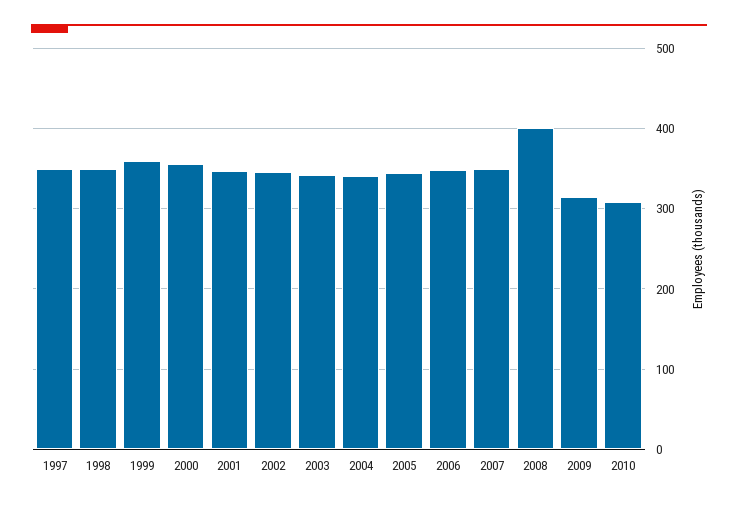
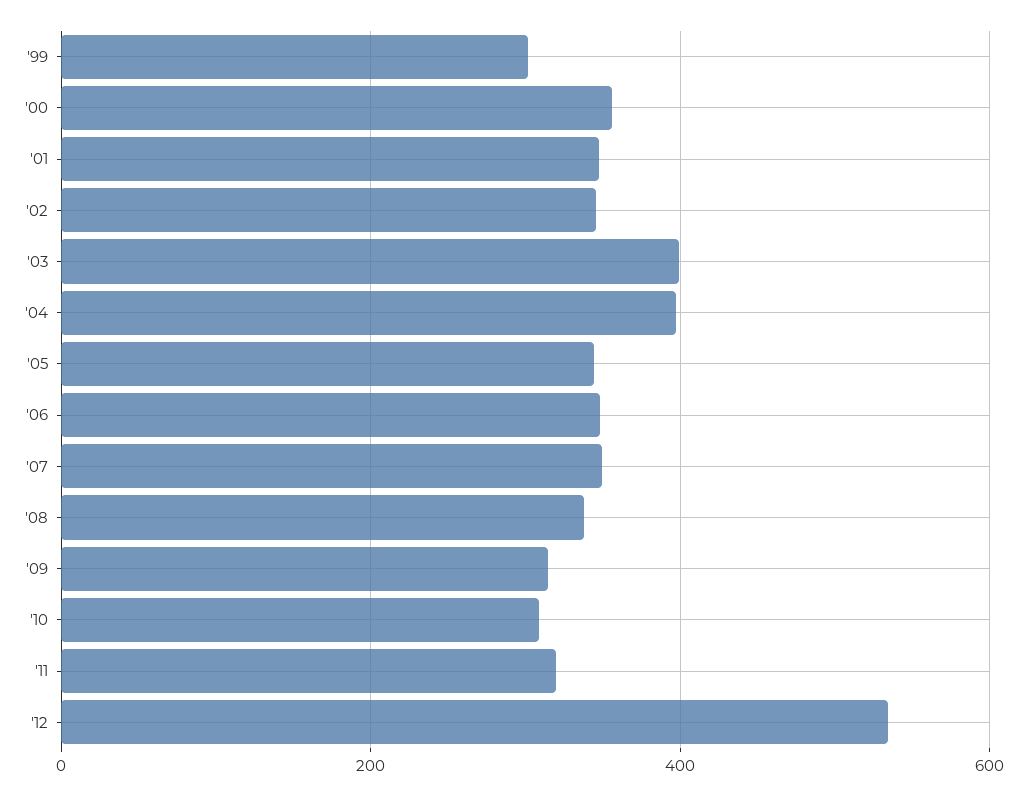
1997: 350 -> none
1998: 350 -> none
1999: 360 -> 300
2003: 340 -> 400
2004: 340 -> 400
2008: 400 -> 340
'11: none -> 320
'12: none -> 540

